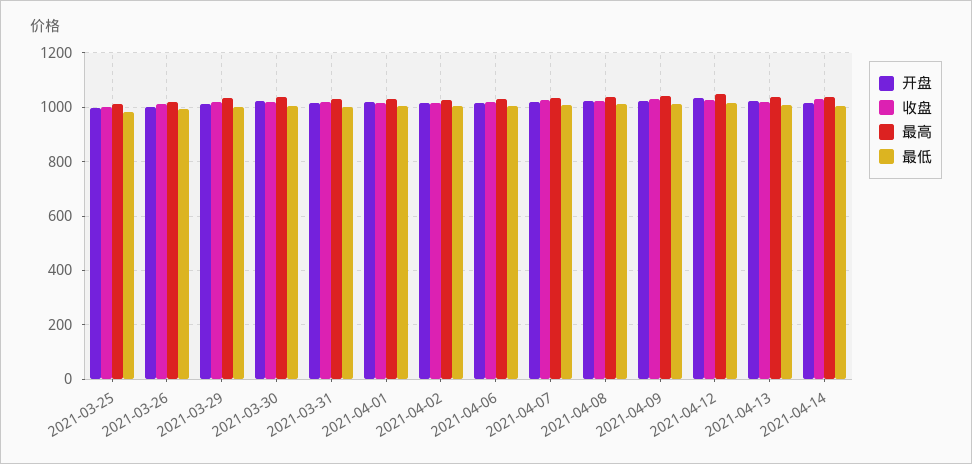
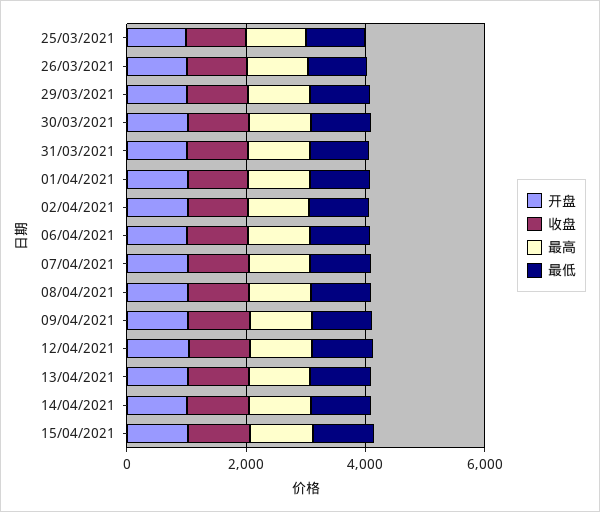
开盘, 15/04/2021: none -> 1000
收盘, 15/04/2021: none -> 1000
最高, 15/04/2021: none -> 1000
最低, 15/04/2021: none -> 1000

